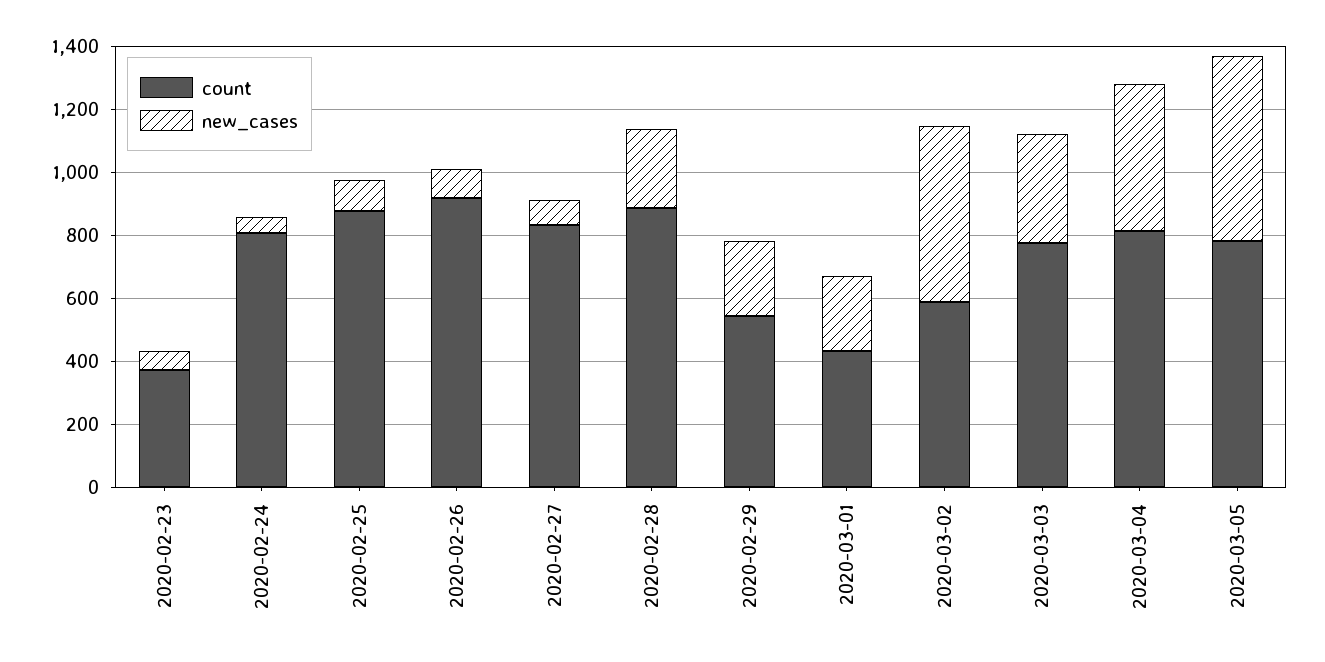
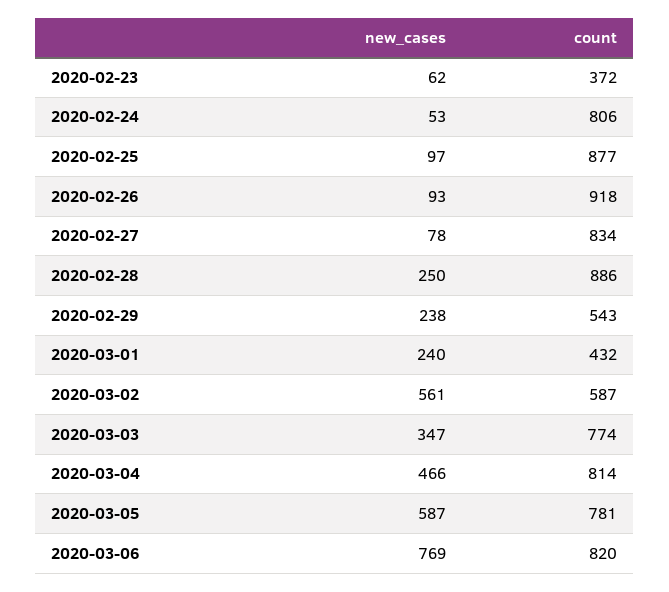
new_cases, 2020-03-06: none -> 769
count, 2020-03-06: none -> 820

